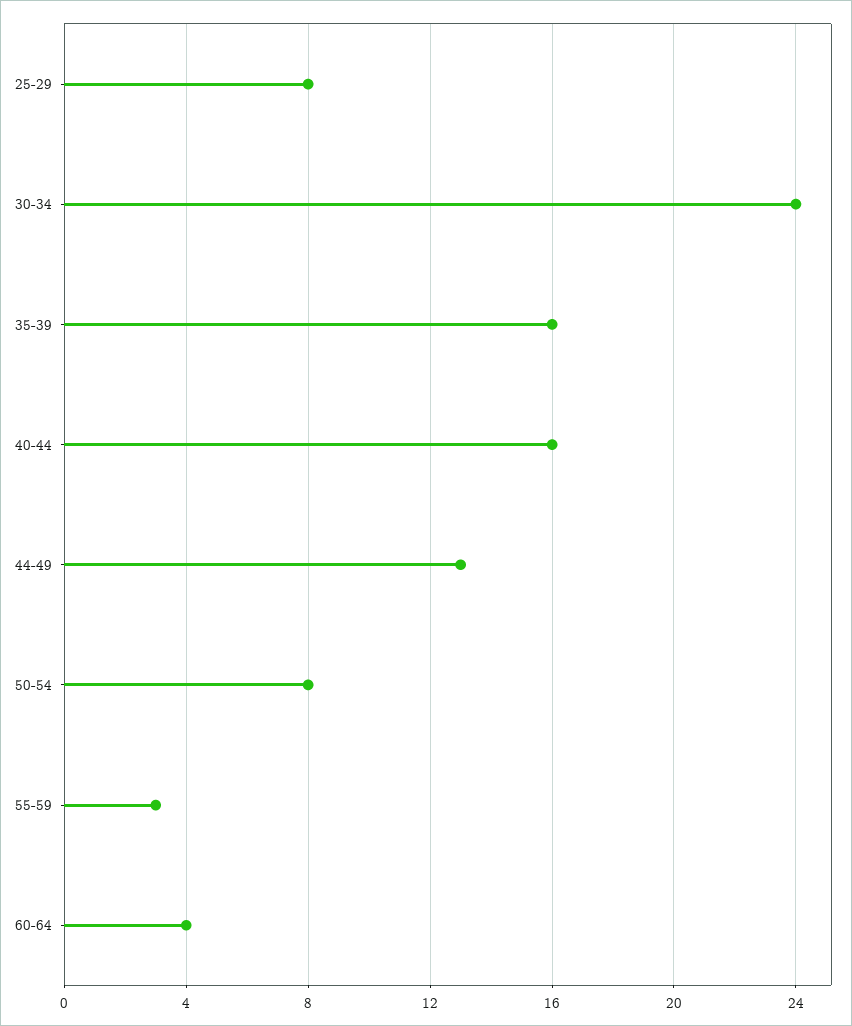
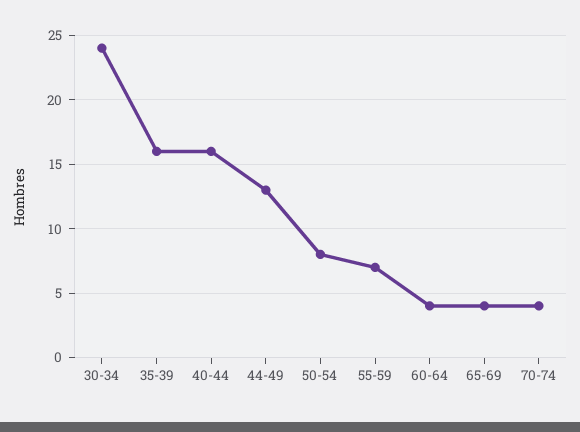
25-29: 8 -> none
55-59: 3 -> 7
65-69: none -> 4
70-74: none -> 4

